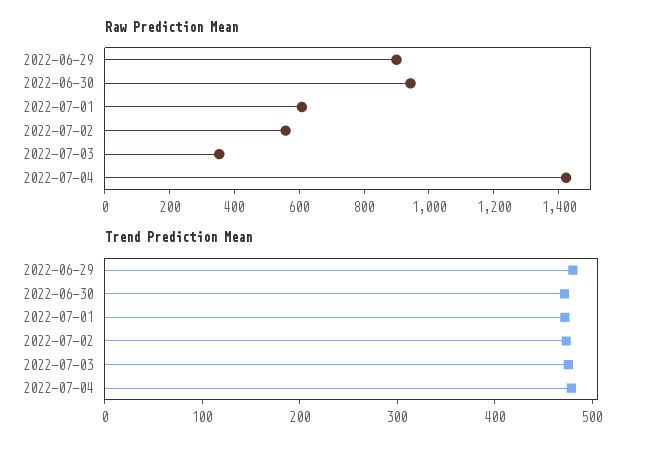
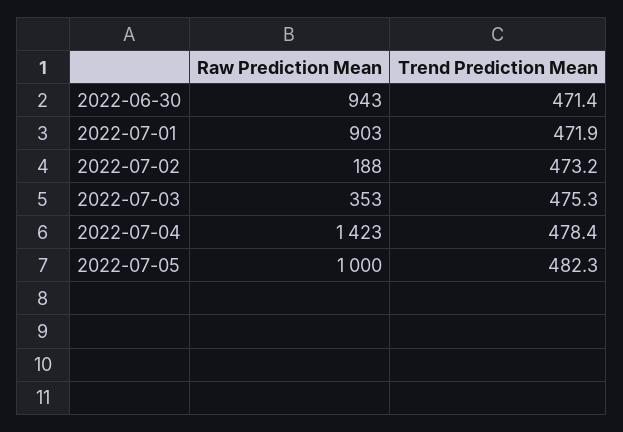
Raw Prediction Mean, 2022-06-29: 900 -> none
Raw Prediction Mean, 2022-07-01: 600 -> 903
Raw Prediction Mean, 2022-07-02: 550 -> 188
Trend Prediction Mean, 2022-06-29: 480 -> none
Raw Prediction Mean, 2022-07-05: none -> 1000
Trend Prediction Mean, 2022-07-05: none -> 482.3

